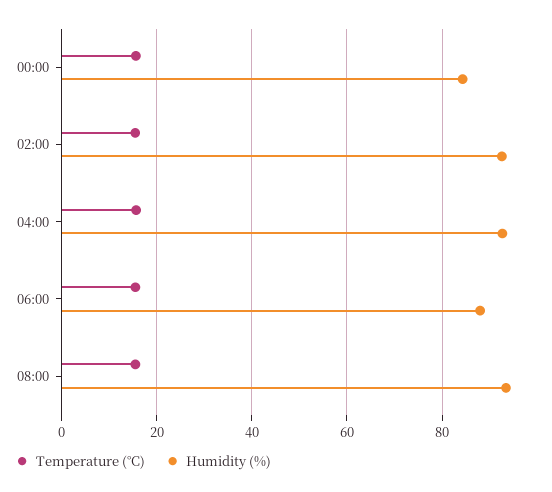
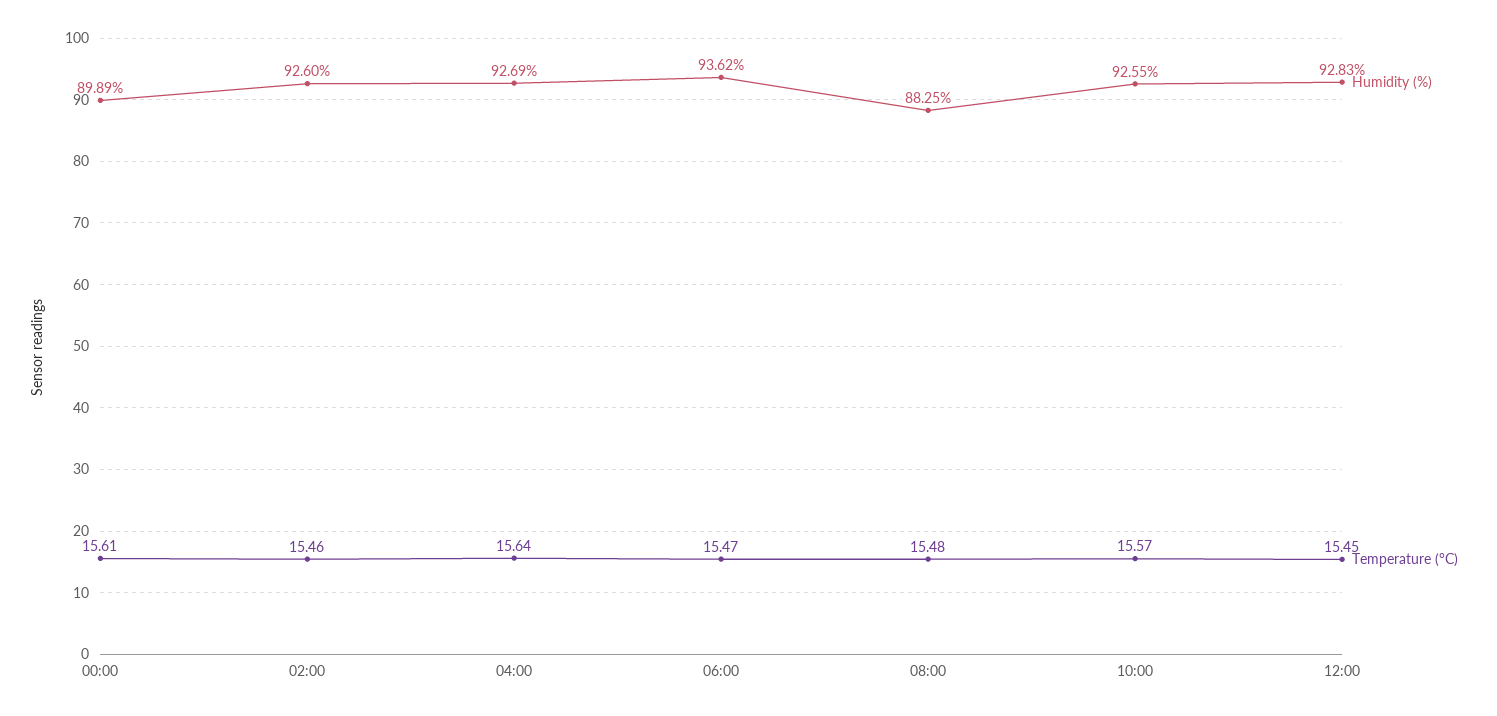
Humidity (%), 00:00: 84 -> 89.89
Humidity (%), 06:00: 88 -> 93.62
Humidity (%), 08:00: 94 -> 88.25
Humidity (%), 10:00: none -> 92.55
Temperature (°C), 10:00: none -> 15.57
Humidity (%), 12:00: none -> 92.83
Temperature (°C), 12:00: none -> 15.45

